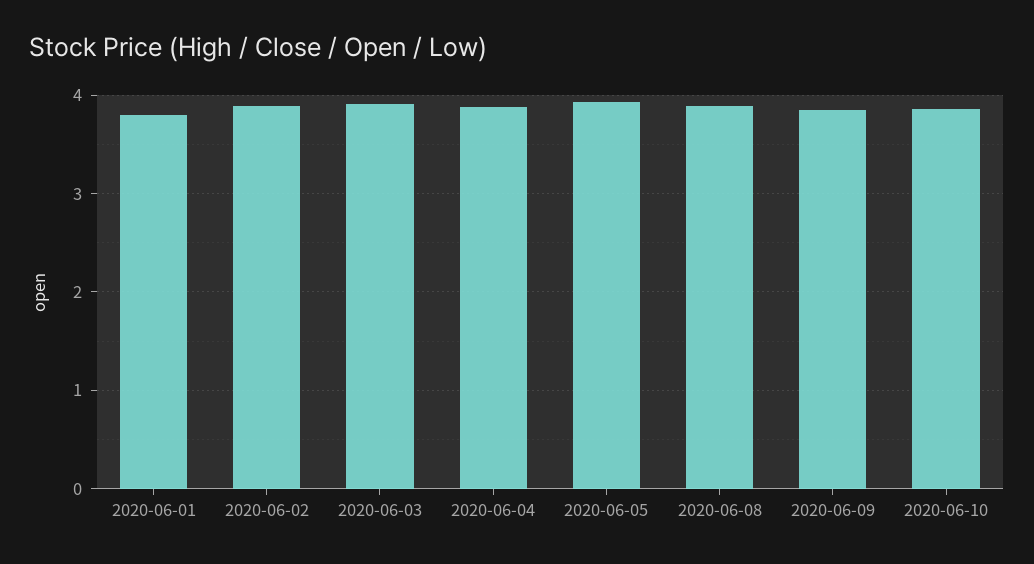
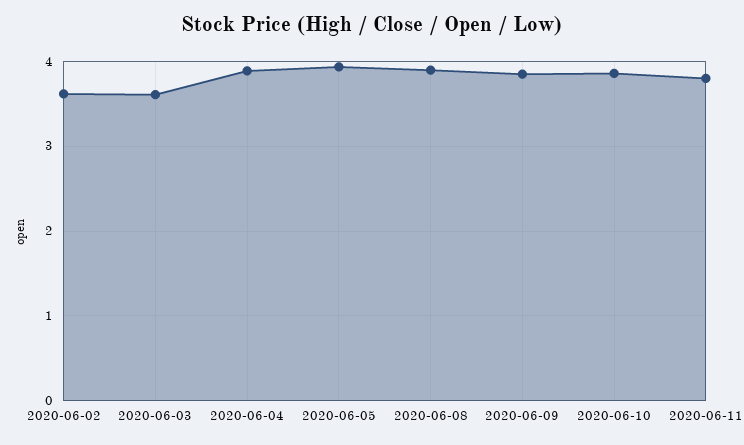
2020-06-01: 3.8 -> none
2020-06-02: 3.9 -> 3.6
2020-06-03: 3.9 -> 3.6
2020-06-11: none -> 3.8

